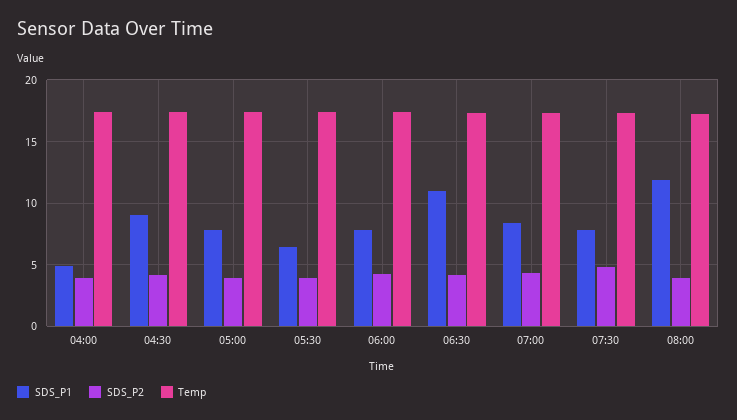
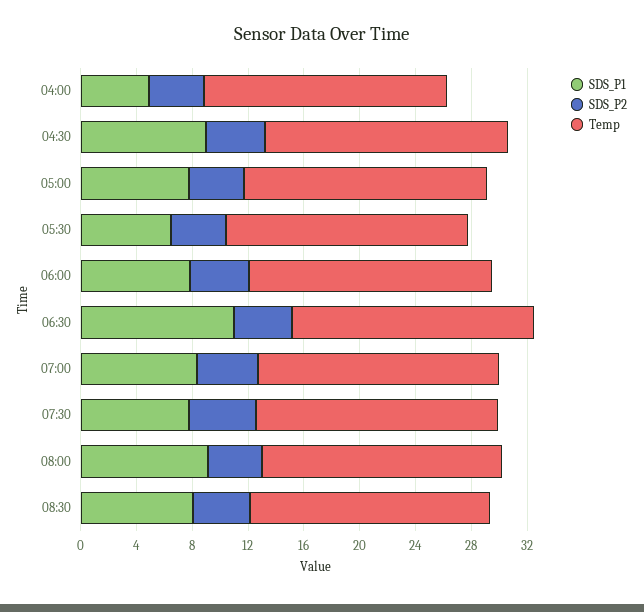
SDS_P1, 08:00: 12 -> 9
SDS_P1, 08:30: none -> 8
SDS_P2, 08:30: none -> 4
Temp, 08:30: none -> 17

